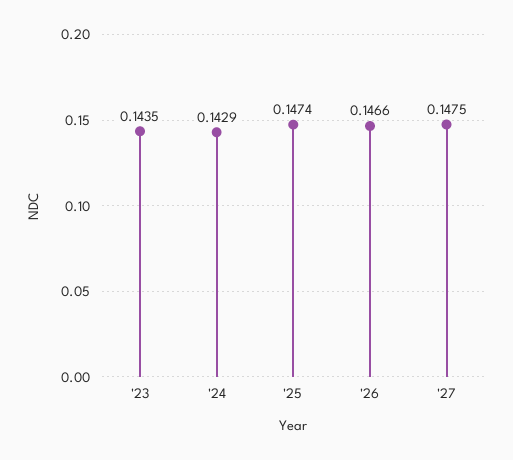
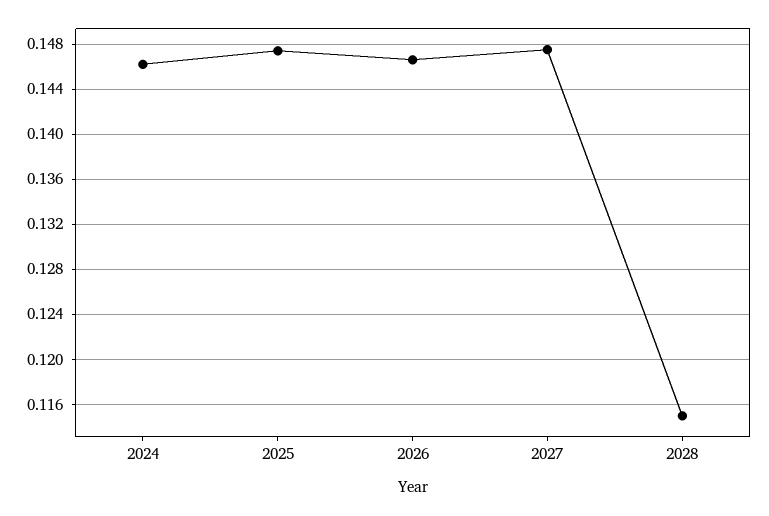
'23: 0.1435 -> none
'24: 0.1429 -> 0.146
2028: none -> 0.115

